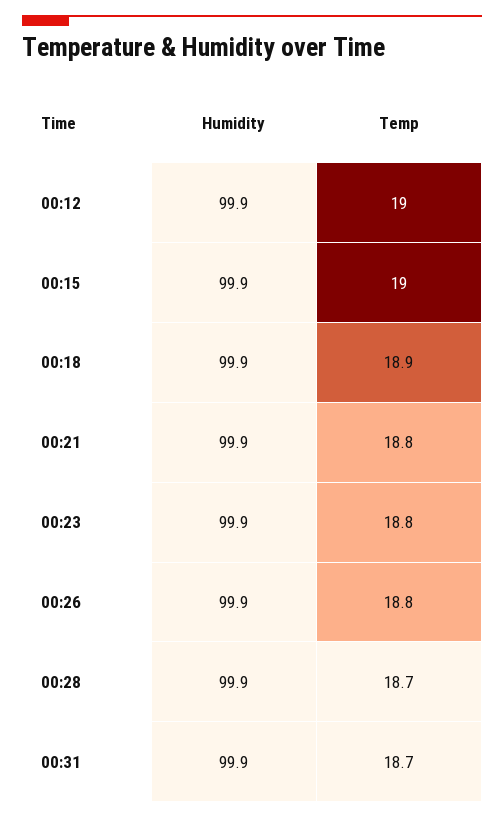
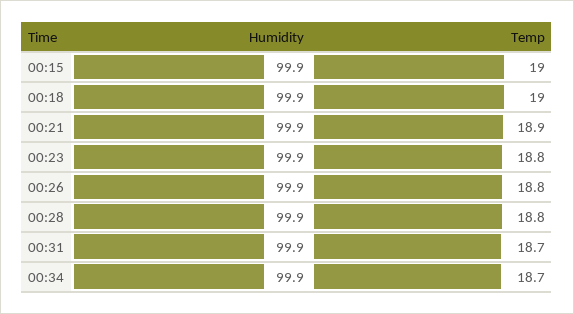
Humidity, 00:12: 99.9 -> none
Temp, 00:12: 19 -> none
Temp, 00:18: 18.9 -> 19
Temp, 00:21: 18.8 -> 18.9
Temp, 00:28: 18.7 -> 18.8
Humidity, 00:34: none -> 99.9
Temp, 00:34: none -> 18.7

